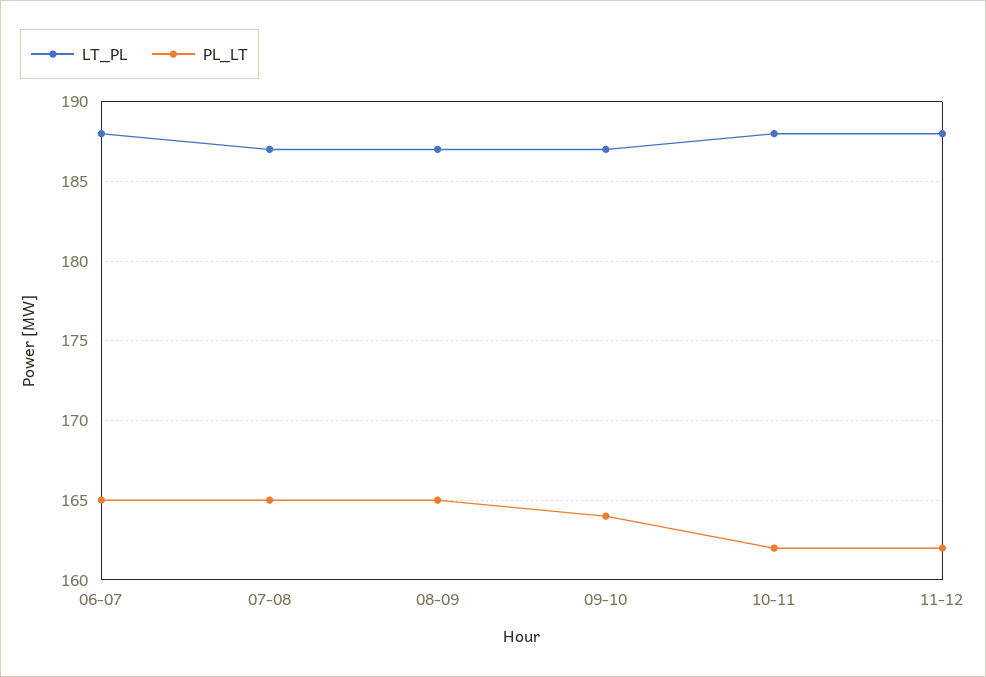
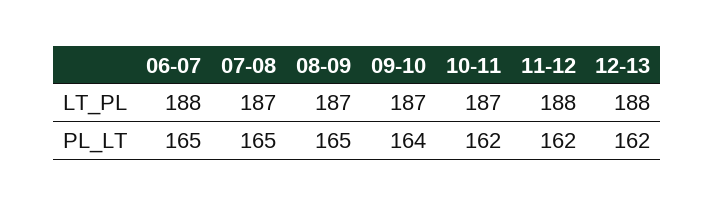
LT_PL, 10-11: 188 -> 187
LT_PL, 12-13: none -> 188
PL_LT, 12-13: none -> 162

